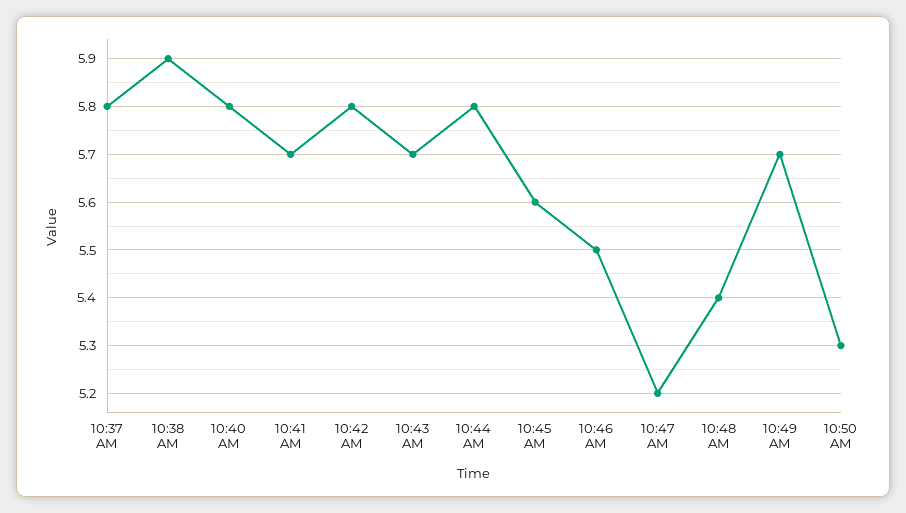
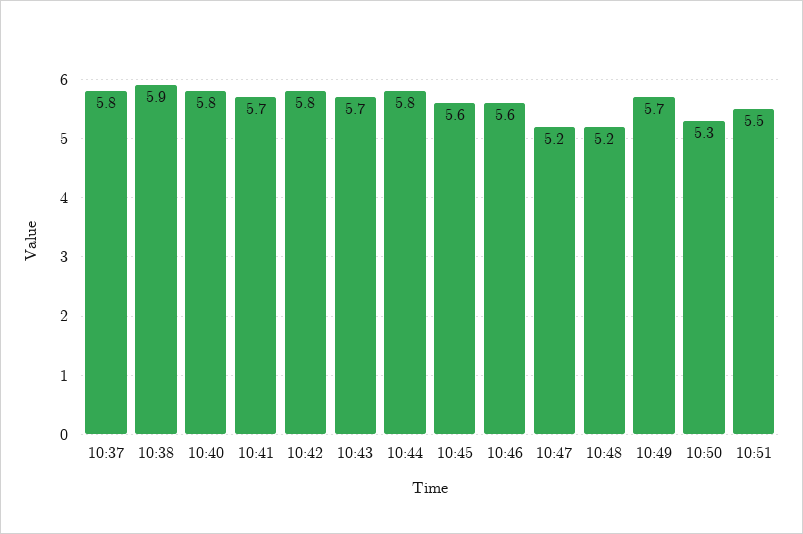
10:46 AM: 5.5 -> 5.6
10:48 AM: 5.4 -> 5.2
10:51: none -> 5.5

